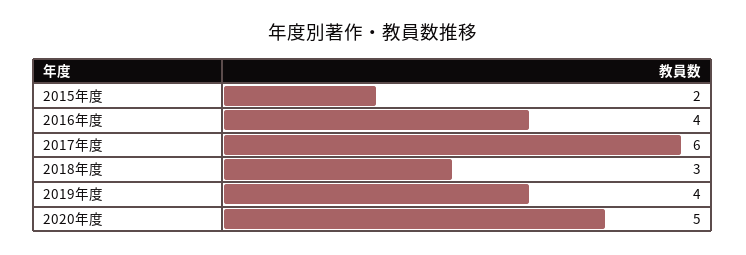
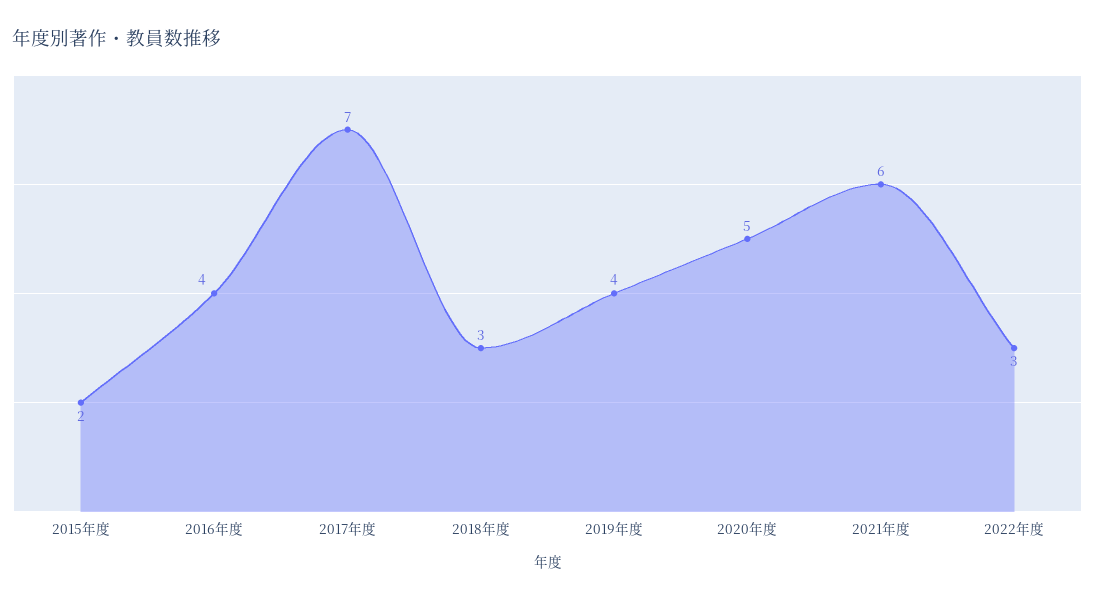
2017年度: 6 -> 7
2021年度: none -> 6
2022年度: none -> 3

